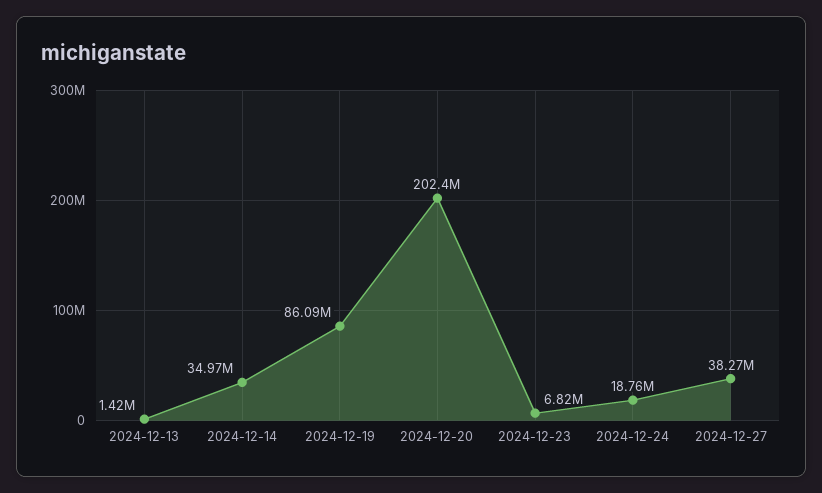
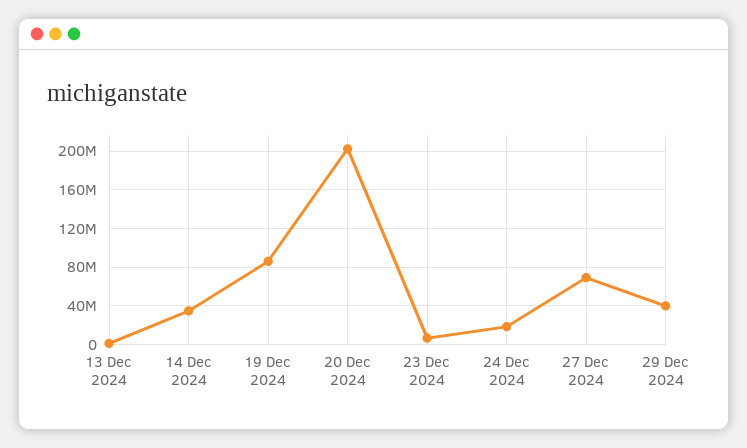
2024-12-27: 38270000 -> 70000000
29 Dec 2024: none -> 40000000

